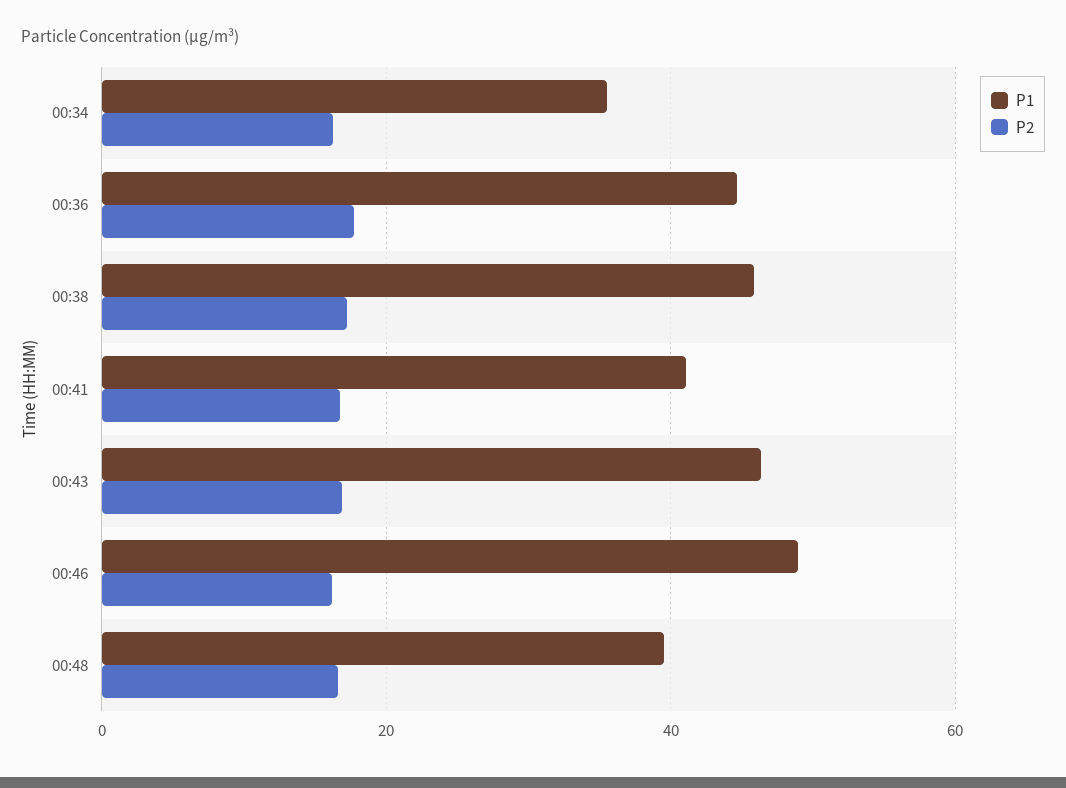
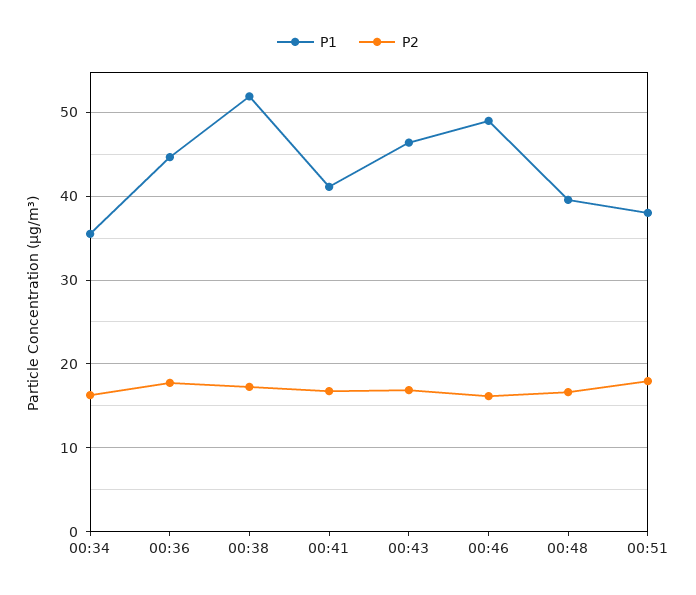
P1, 00:38: 46 -> 52
P1, 00:51: none -> 38
P2, 00:51: none -> 18

